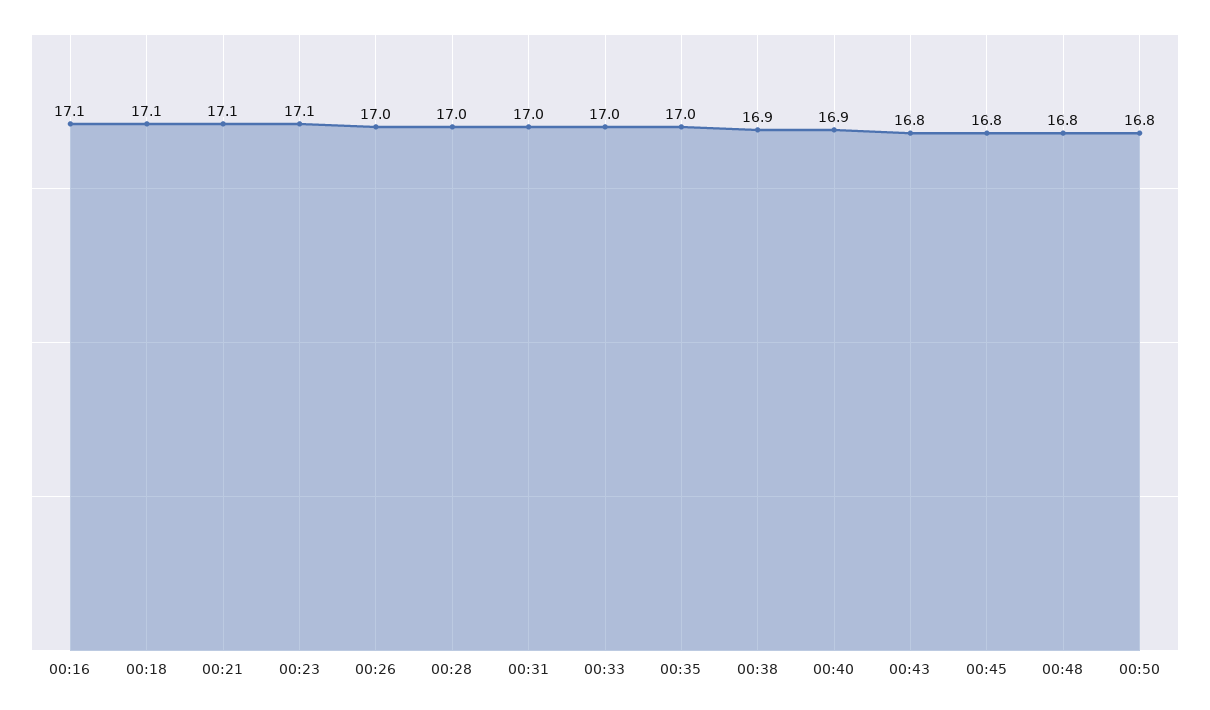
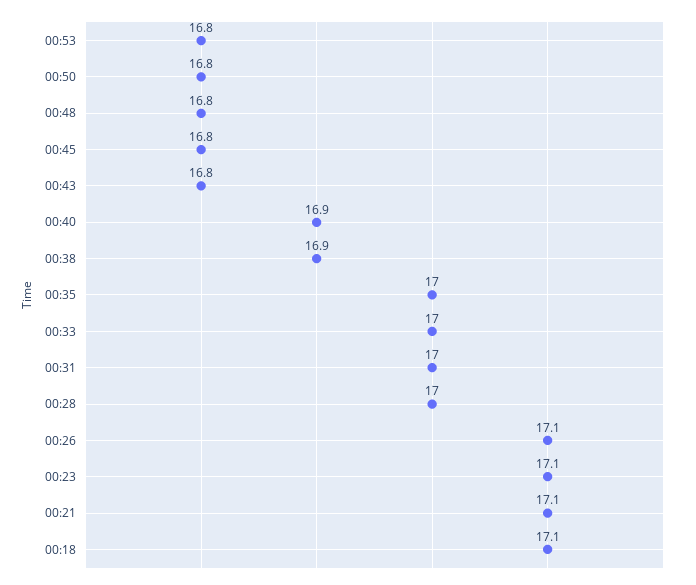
00:16: 17.1 -> none
00:26: 17 -> 17.1
00:53: none -> 16.8

